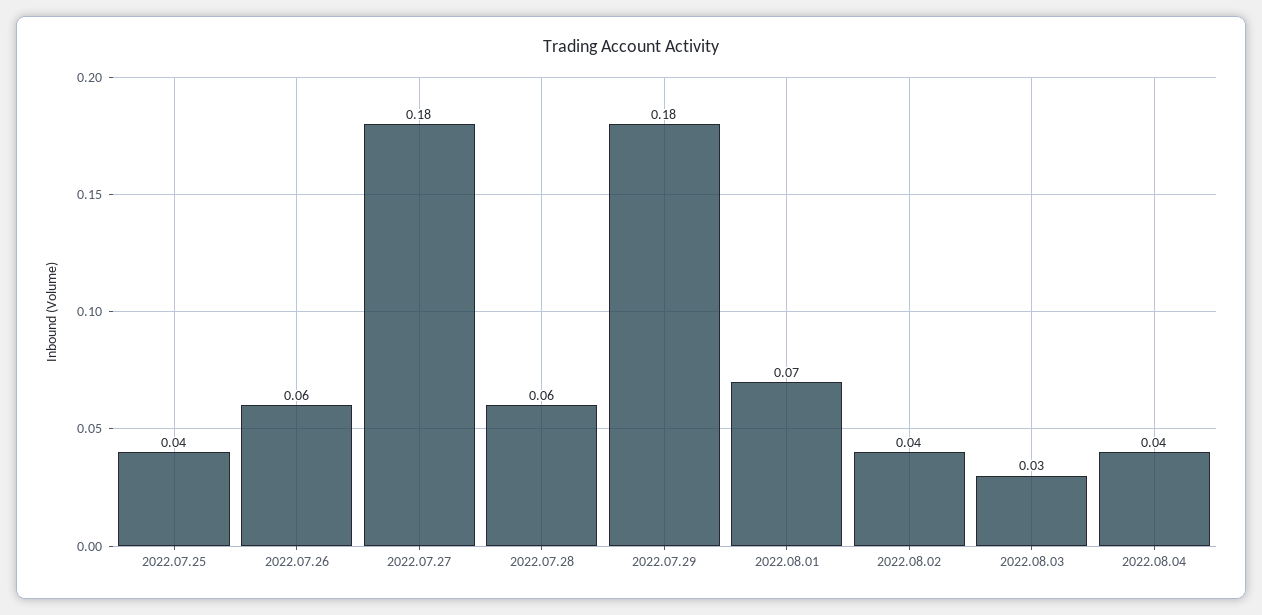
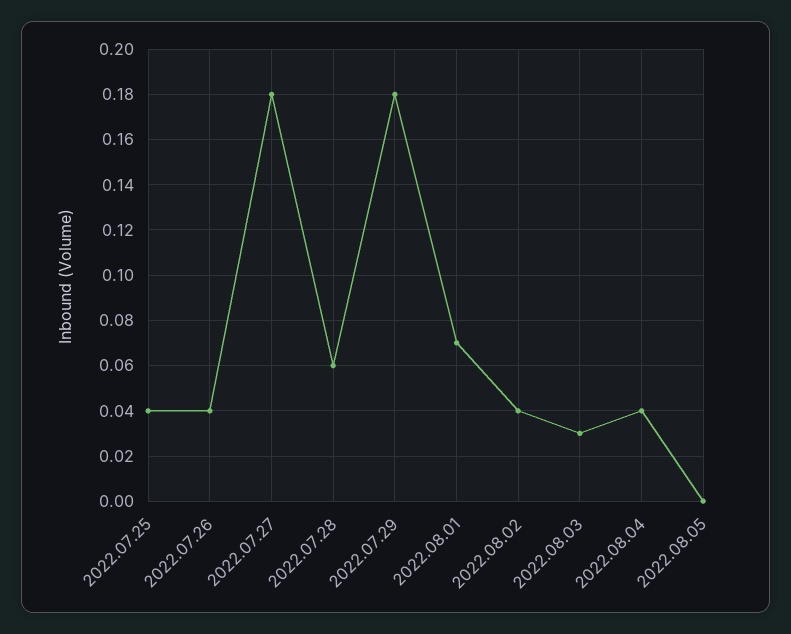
2022.07.26: 0.06 -> 0.04
2022.08.05: none -> 0

